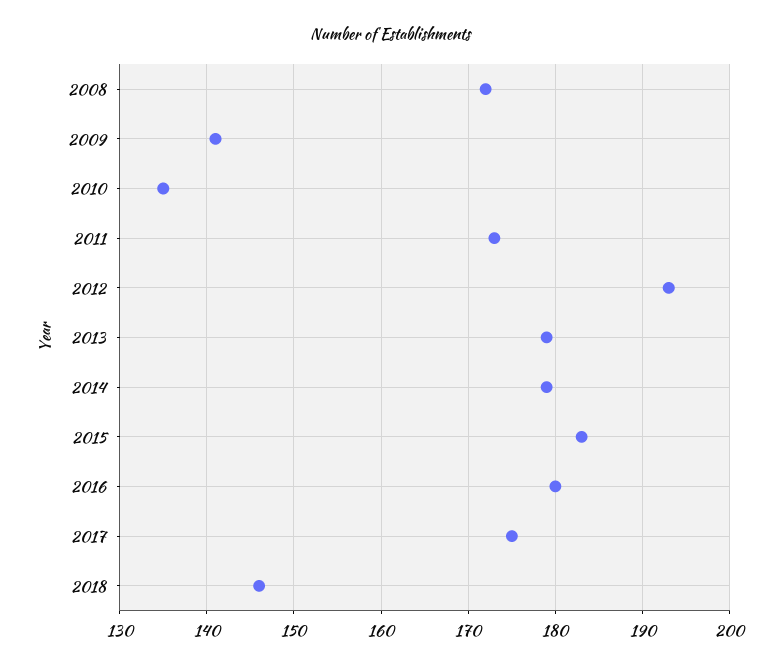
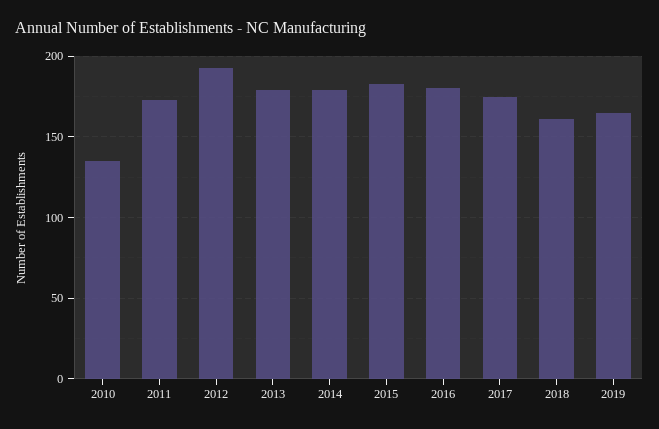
2008: 172 -> none
2009: 141 -> none
2018: 146 -> 160
2019: none -> 165

